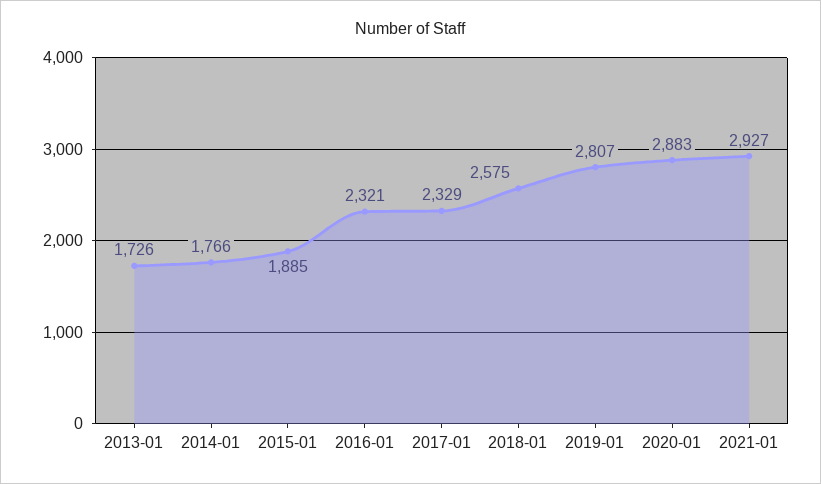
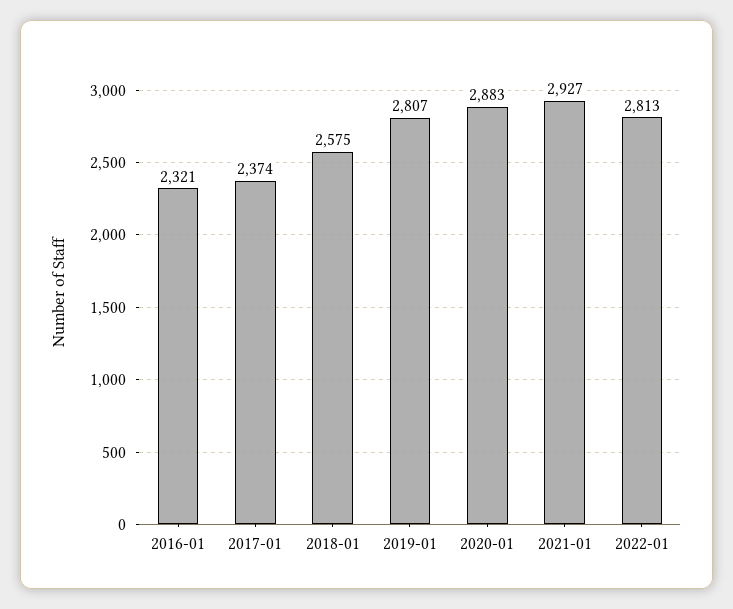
2013-01: 1726 -> none
2014-01: 1766 -> none
2015-01: 1885 -> none
2017-01: 2329 -> 2374
2022-01: none -> 2813

